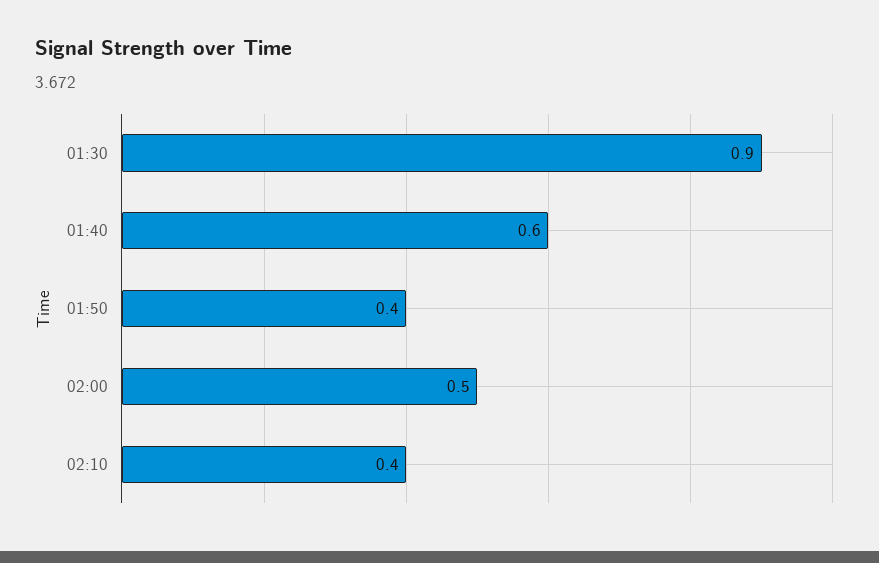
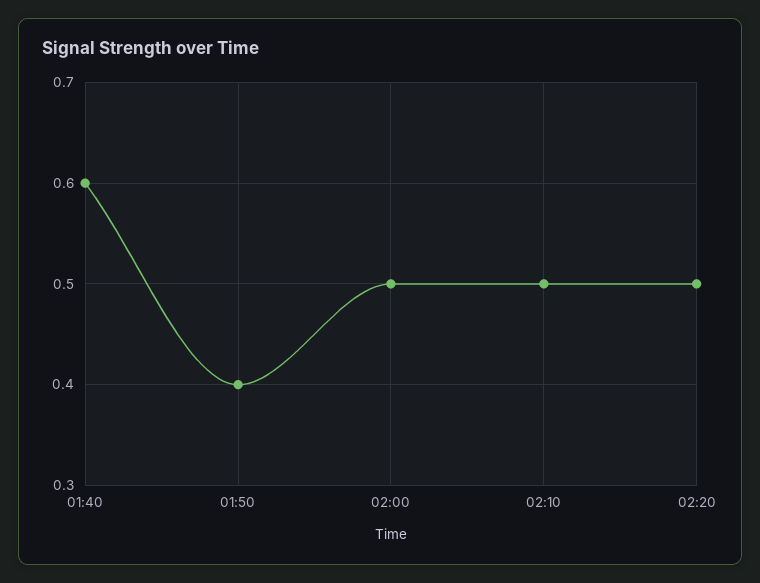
01:30: 0.9 -> none
02:10: 0.4 -> 0.5
02:20: none -> 0.5

